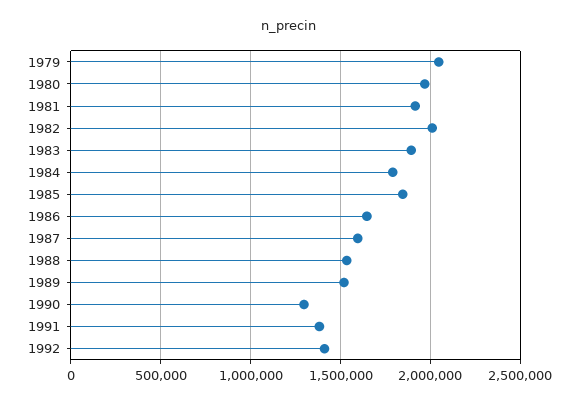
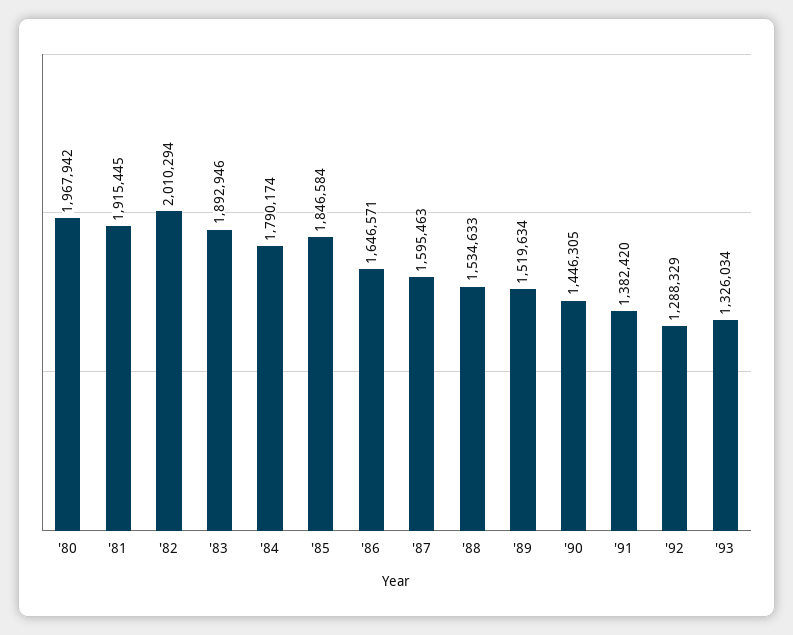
1979: 2050000 -> none
1990: 1300000 -> 1446305
1992: 1400000 -> 1288329
'93: none -> 1326034

